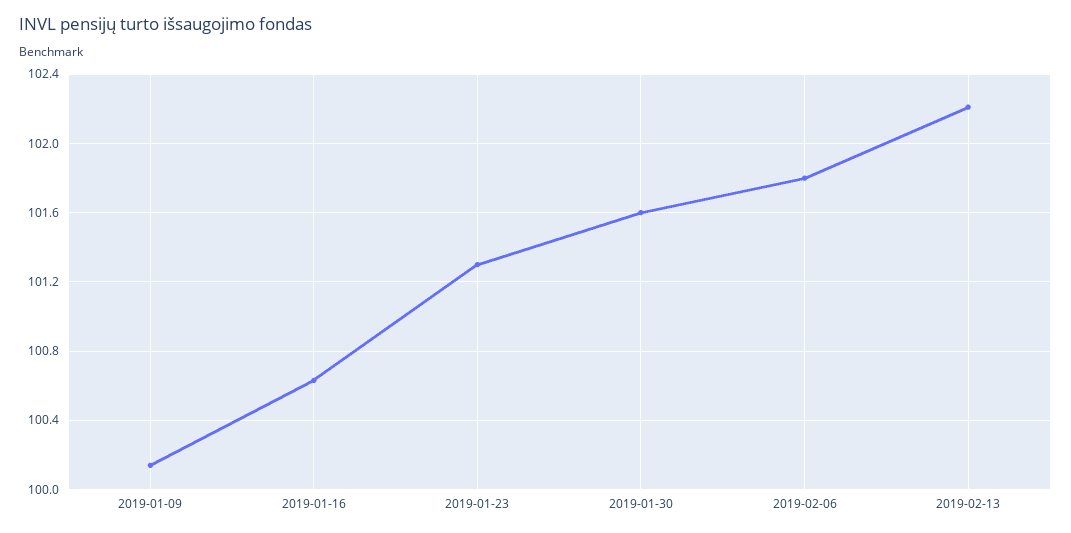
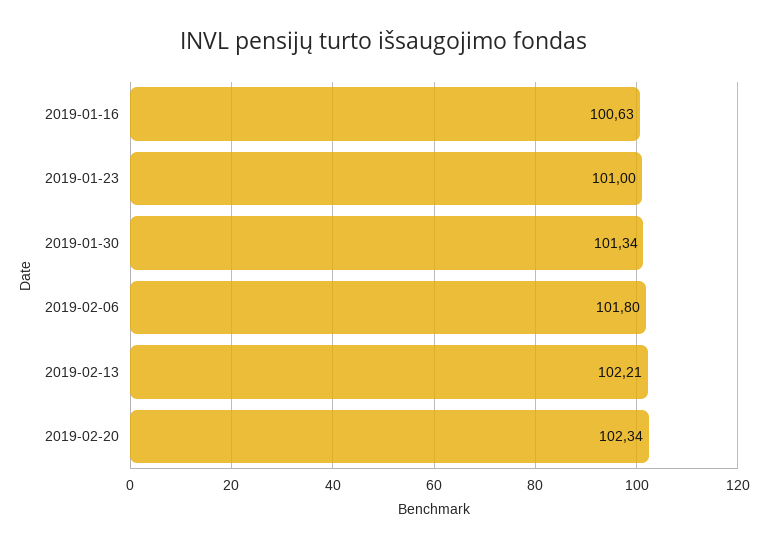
2019-01-09: 100.15 -> none
2019-01-23: 101.3 -> 101
2019-01-30: 101.6 -> 101.34
2019-02-20: none -> 102.34

